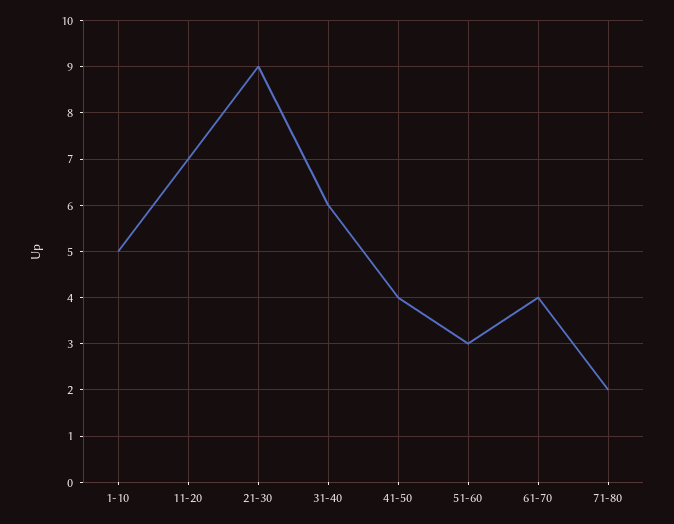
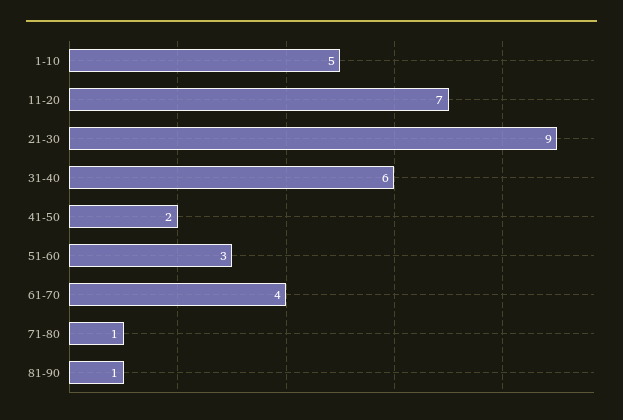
41-50: 4 -> 2
71-80: 2 -> 1
81-90: none -> 1

